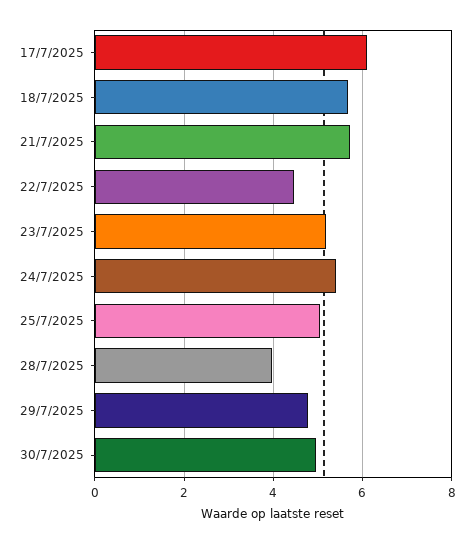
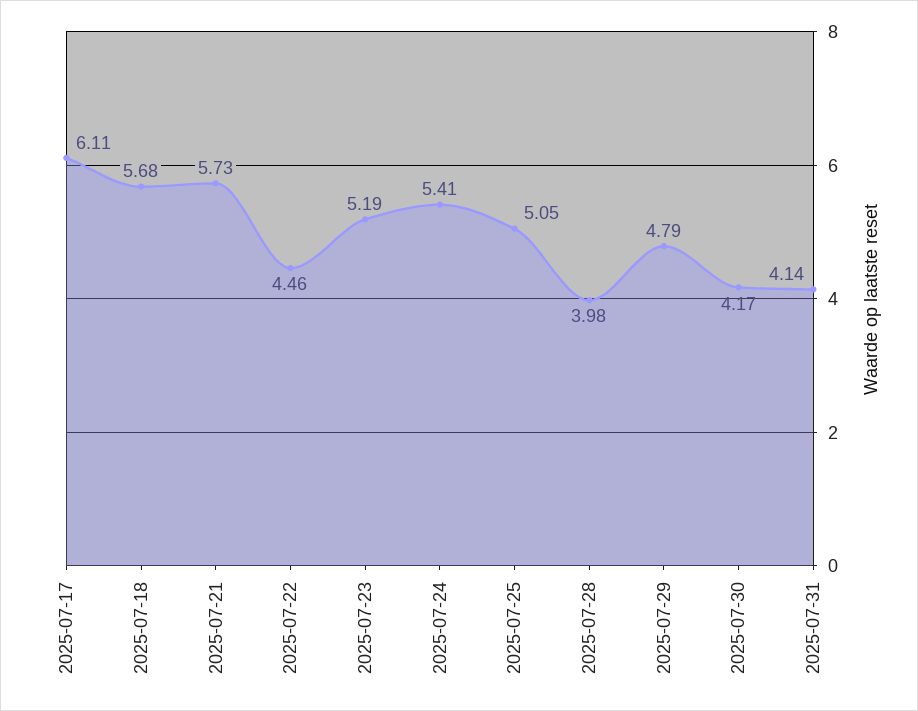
30/7/2025: 5 -> 4.17
2025-07-31: none -> 4.14

